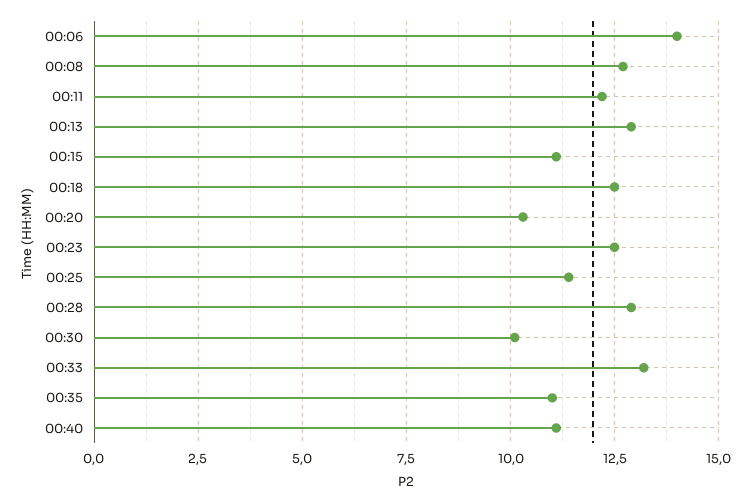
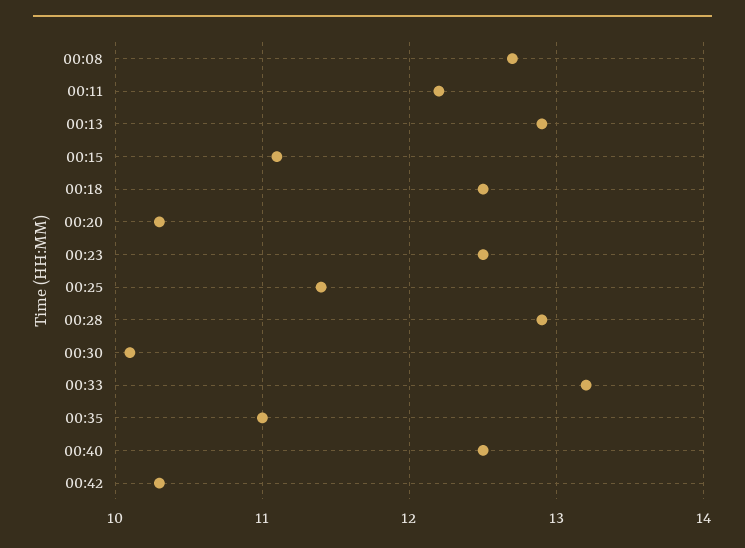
00:06: 14 -> none
00:40: 11 -> 12.5
00:42: none -> 10.3

